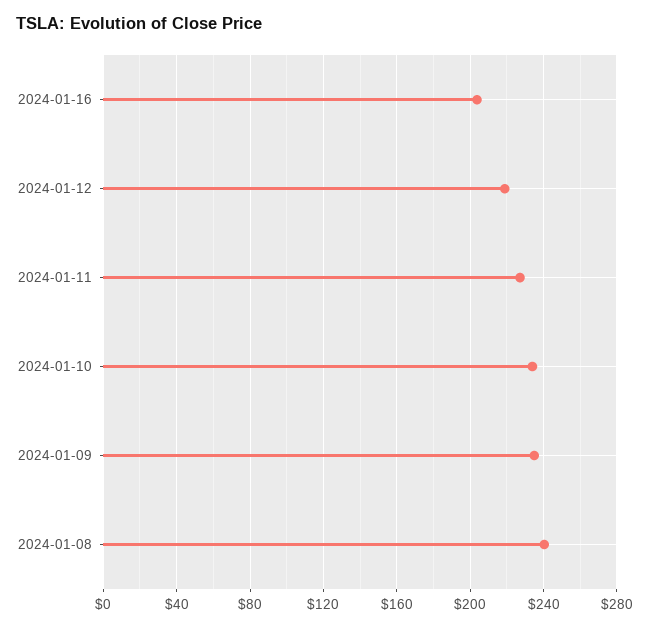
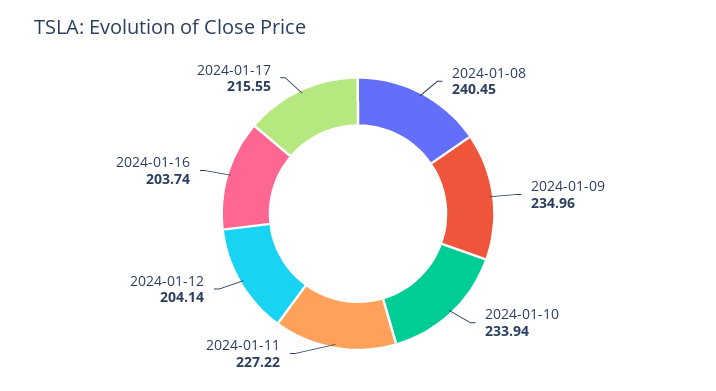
2024-01-12: 220 -> 204.14
2024-01-17: none -> 215.55

